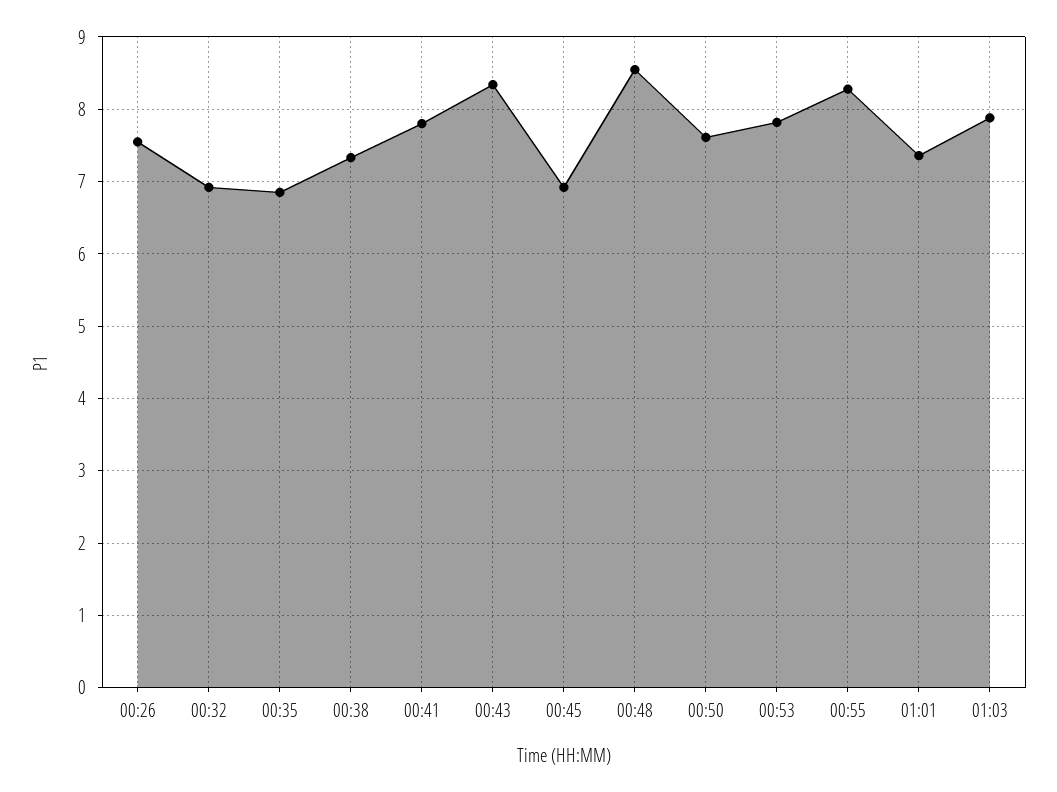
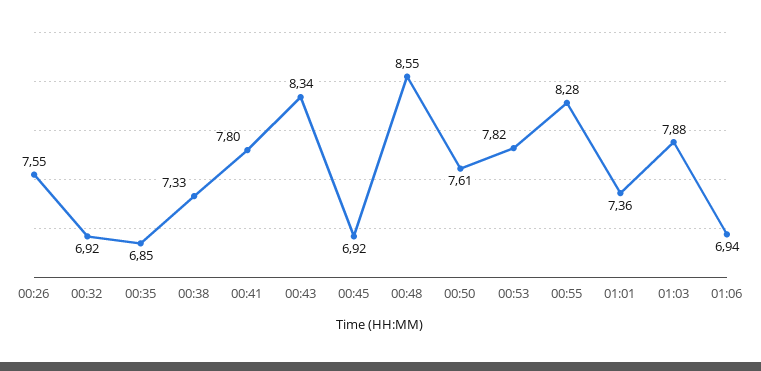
01:06: none -> 6.94

